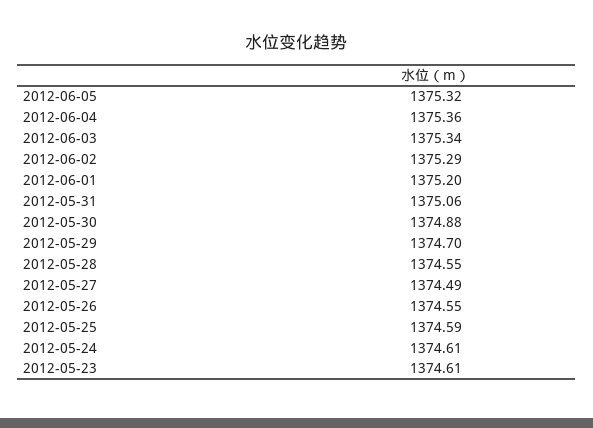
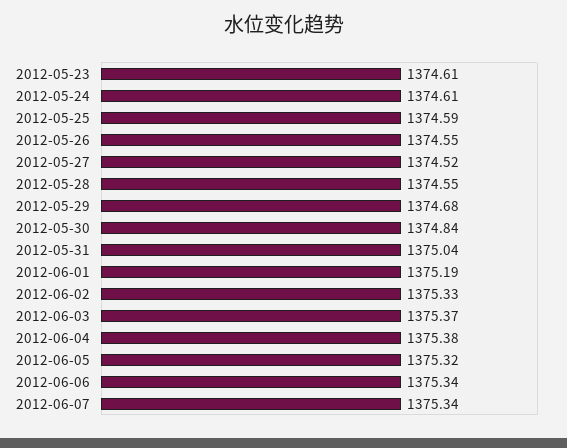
2012-06-04: 1375.36 -> 1375.38
2012-06-03: 1375.34 -> 1375.37
2012-06-02: 1375.29 -> 1375.33
2012-06-01: 1375.2 -> 1375.19
2012-05-31: 1375.06 -> 1375.04
2012-05-30: 1374.88 -> 1374.84
2012-05-29: 1374.7 -> 1374.68
2012-05-27: 1374.49 -> 1374.52
2012-06-06: none -> 1375.34
2012-06-07: none -> 1375.34

